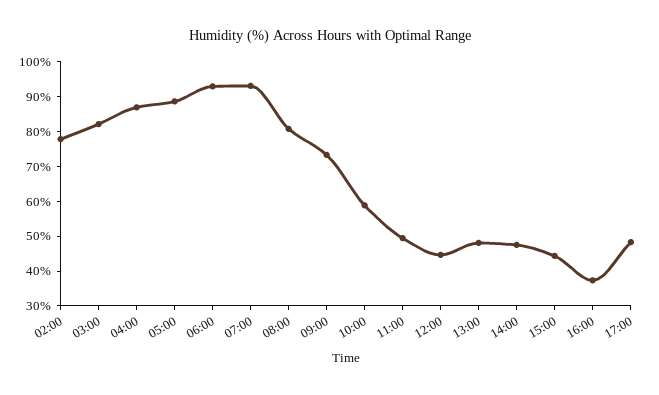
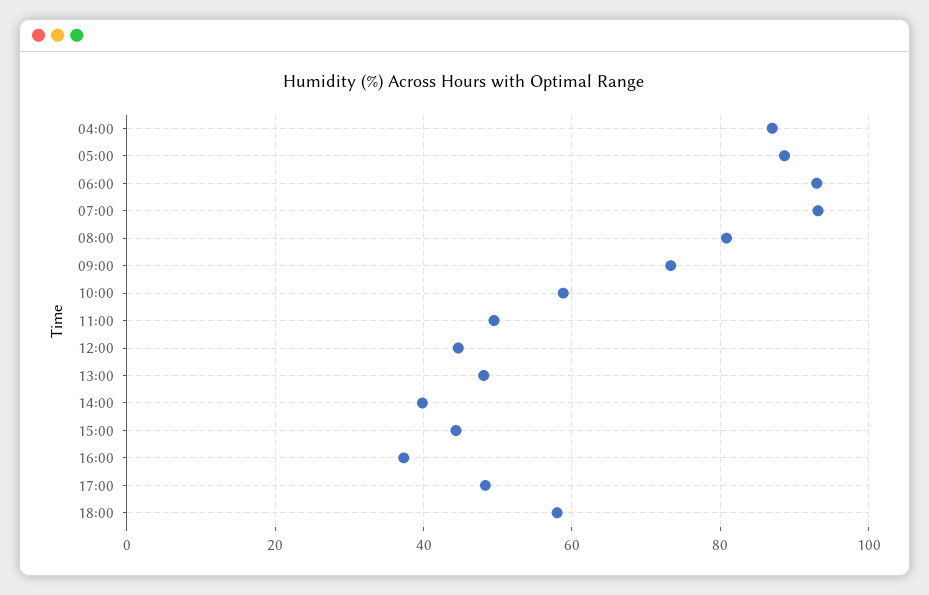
02:00: 77.5 -> none
03:00: 82.5 -> none
14:00: 47.5 -> 40
18:00: none -> 58

